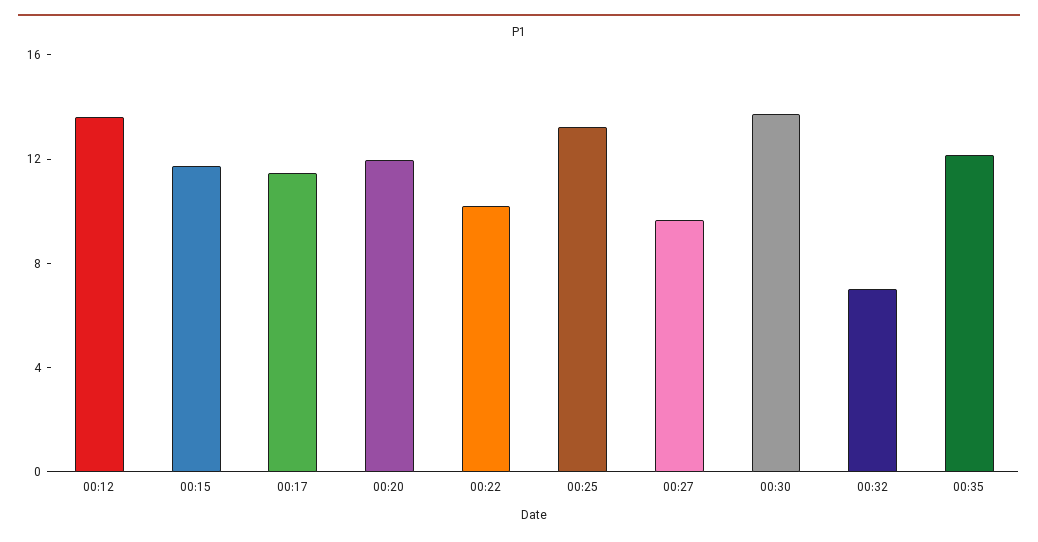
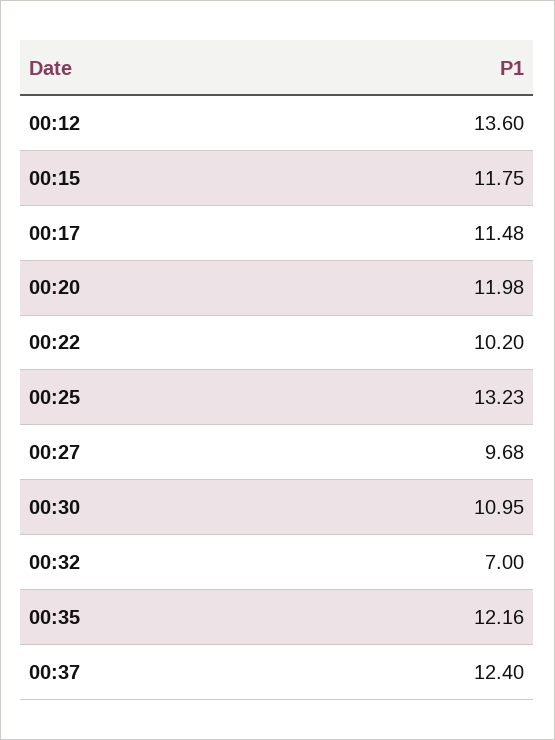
00:30: 14 -> 10.95
00:37: none -> 12.4

